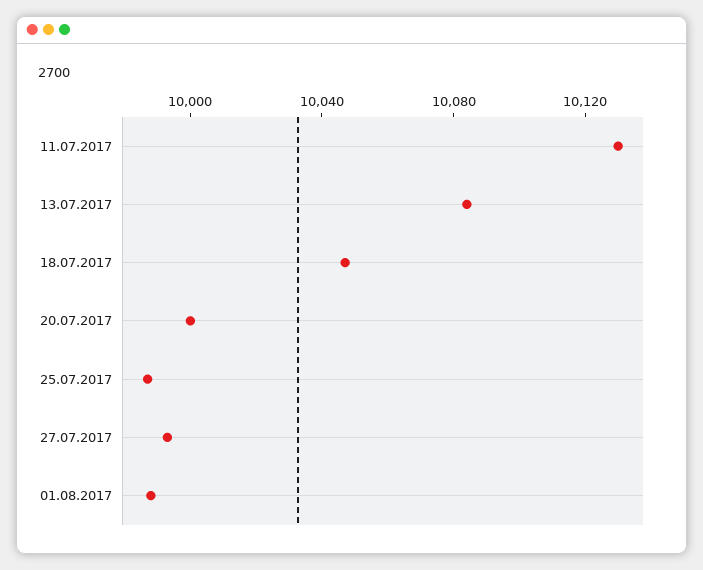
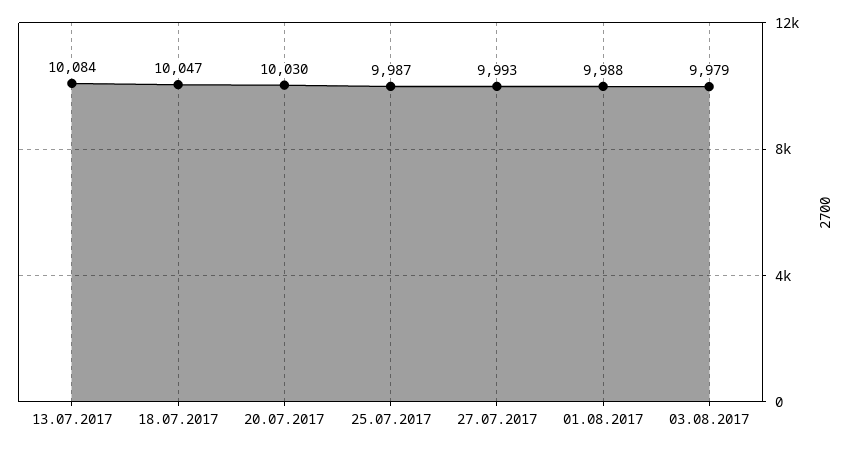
11.07.2017: 10130 -> none
20.07.2017: 10000 -> 10030
03.08.2017: none -> 9979

